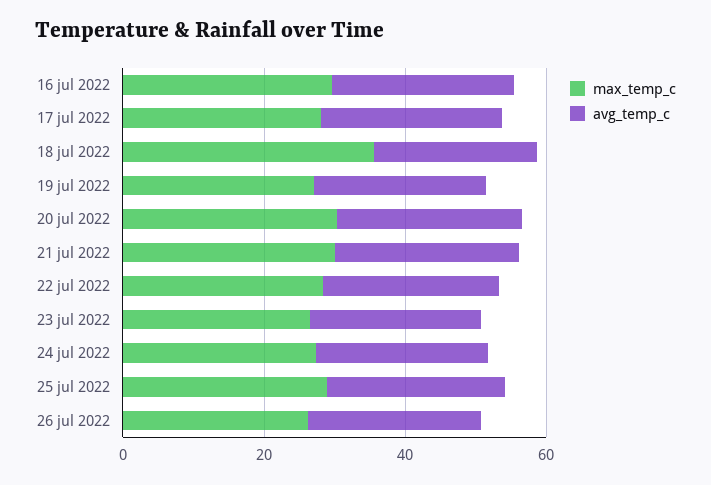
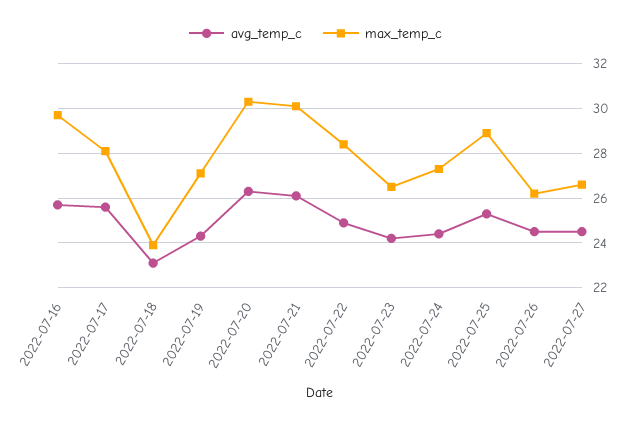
max_temp_c, 18 jul 2022: 35 -> 24
avg_temp_c, 2022-07-27: none -> 24.5
max_temp_c, 2022-07-27: none -> 26.5

